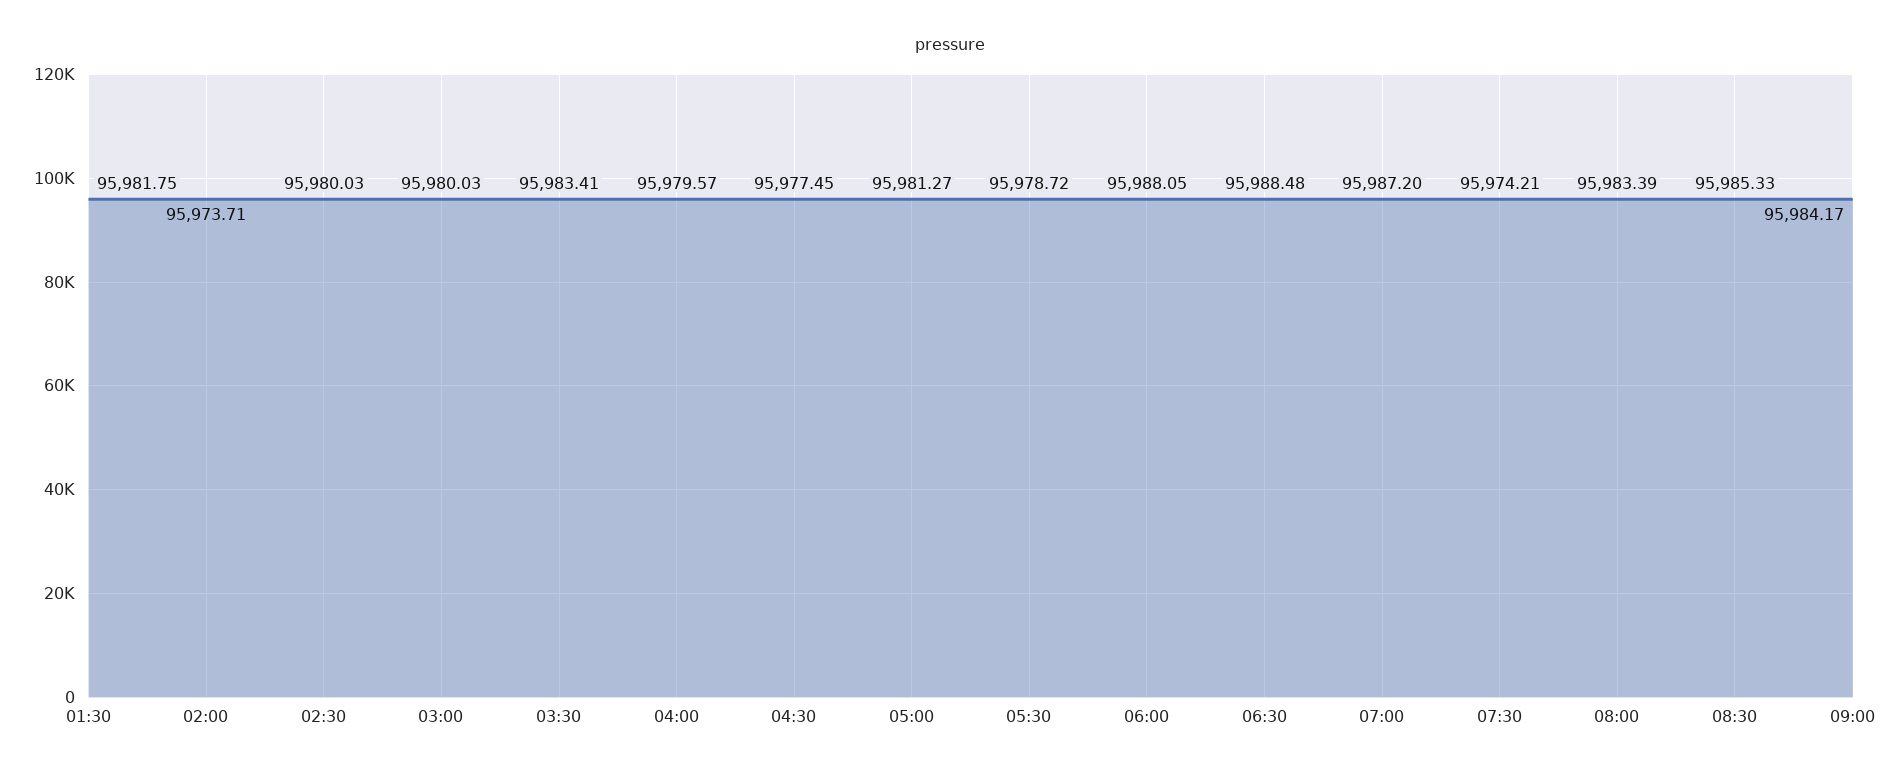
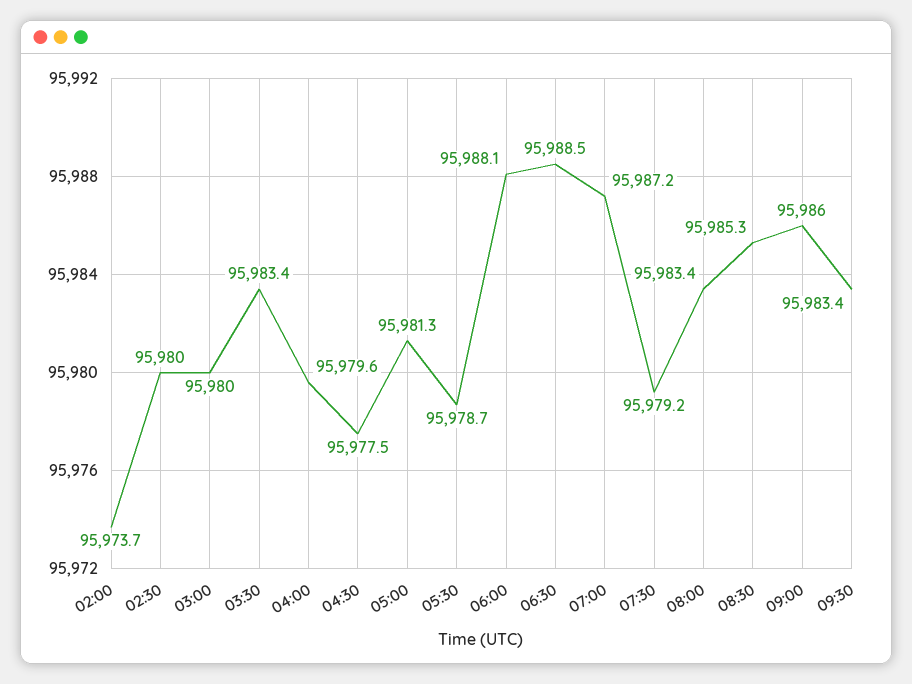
01:30: 95981.75 -> none
07:30: 95974.21 -> 95979.2
09:00: 95984.17 -> 95986
09:30: none -> 95983.4

